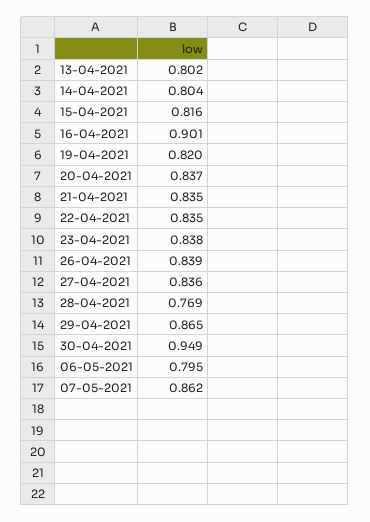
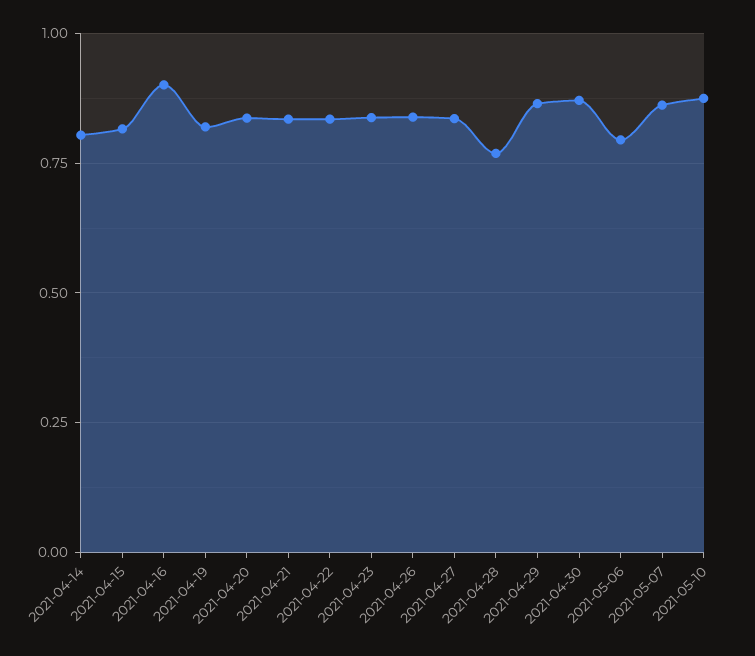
13-04-2021: 0.802 -> none
30-04-2021: 0.949 -> 0.875
2021-05-10: none -> 0.875

